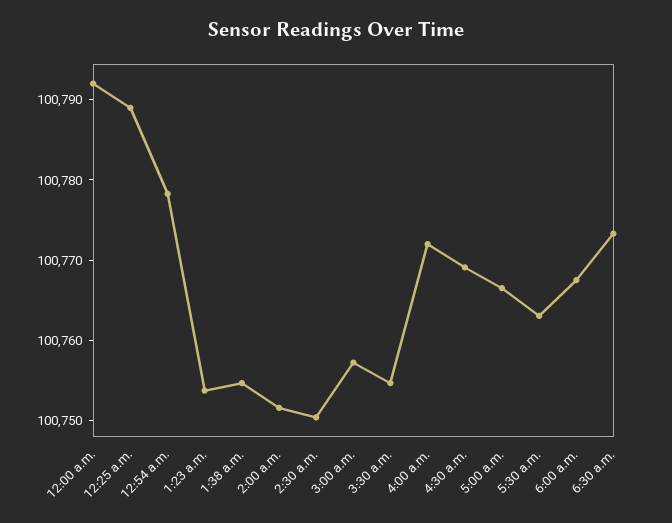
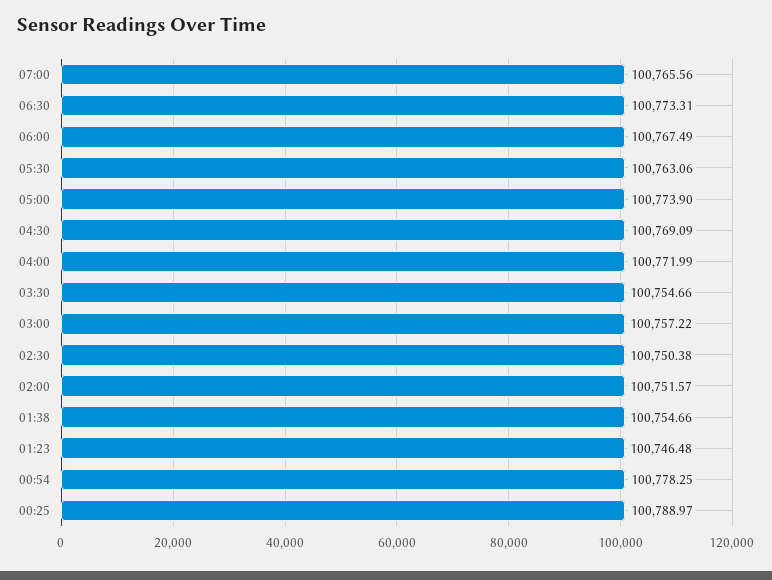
12:00 a.m.: 100792 -> none
1:23 a.m.: 100754 -> 100746.48
5:00 a.m.: 100766 -> 100773.9
07:00: none -> 100765.56

